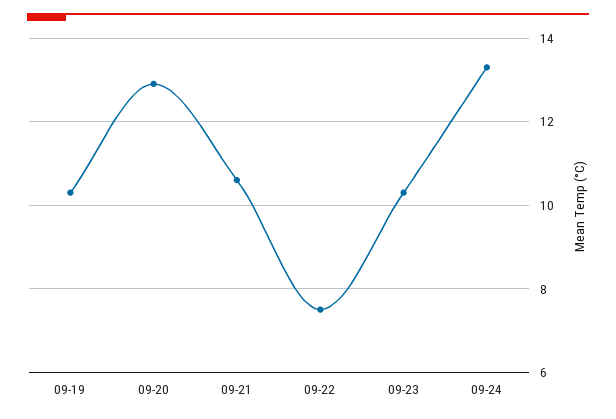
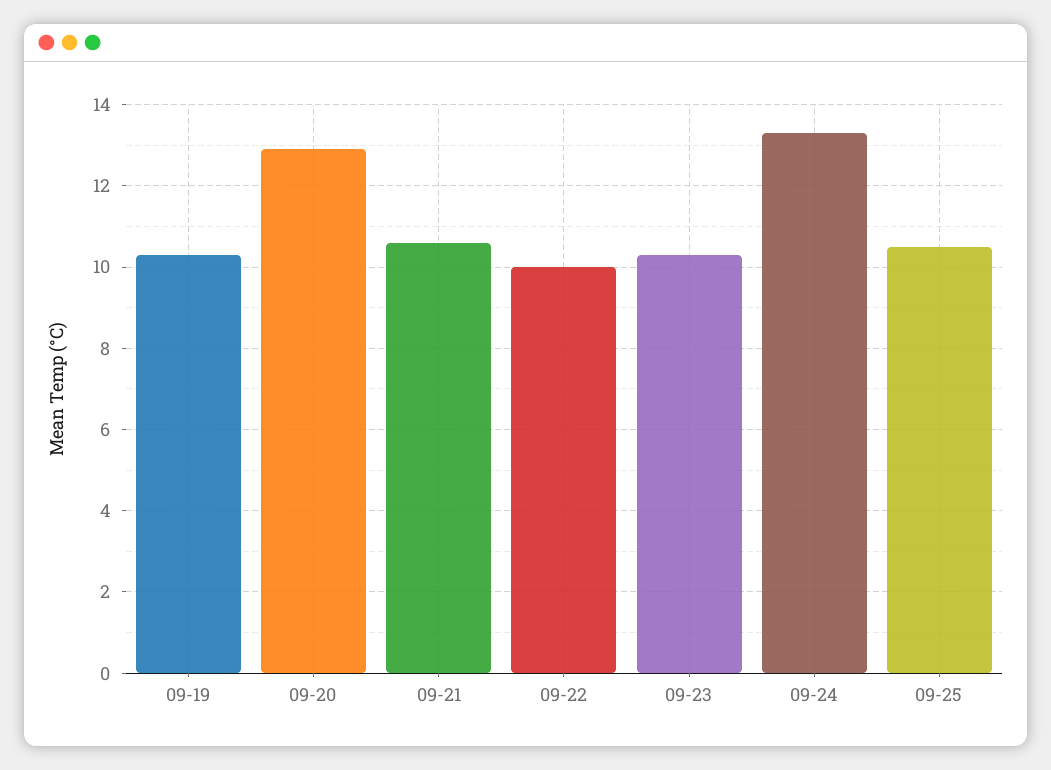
09-22: 7.5 -> 10
09-25: none -> 10.5

